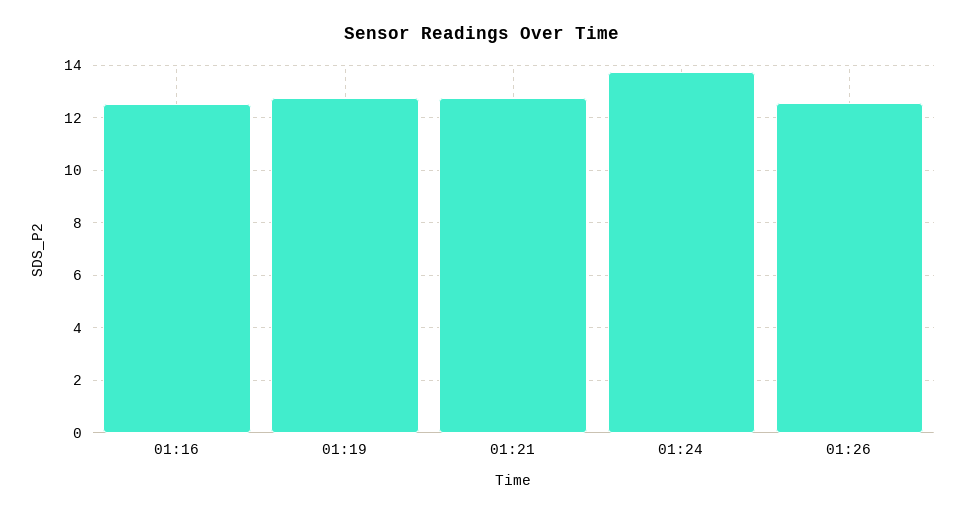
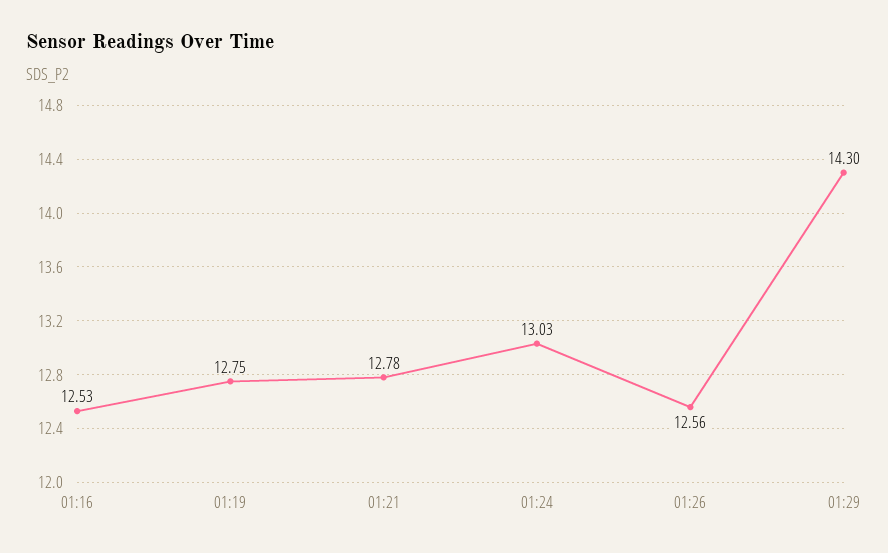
01:24: 13.75 -> 13.03
01:29: none -> 14.3

